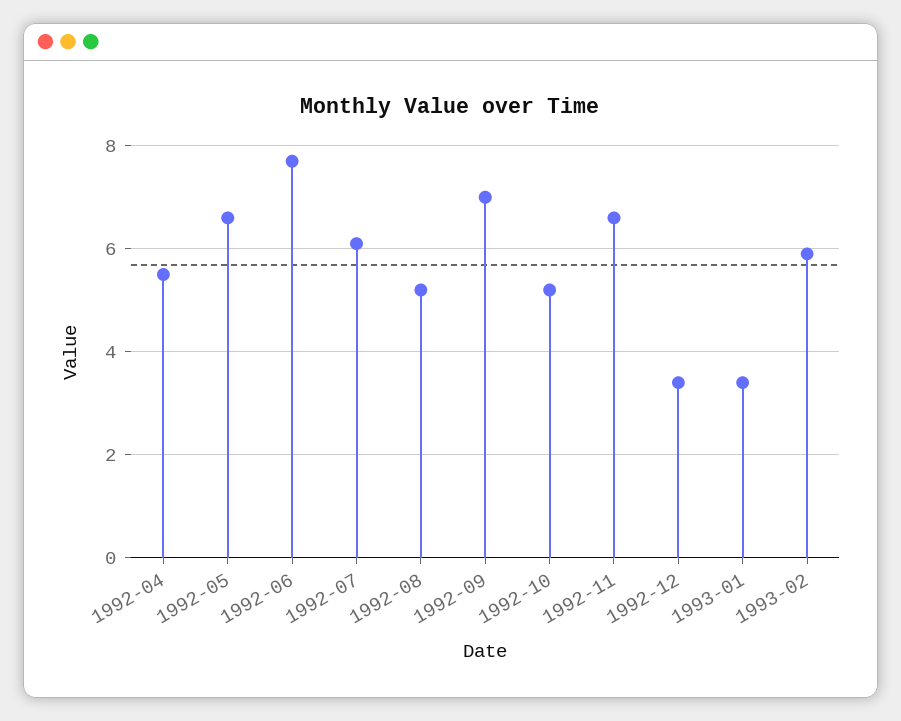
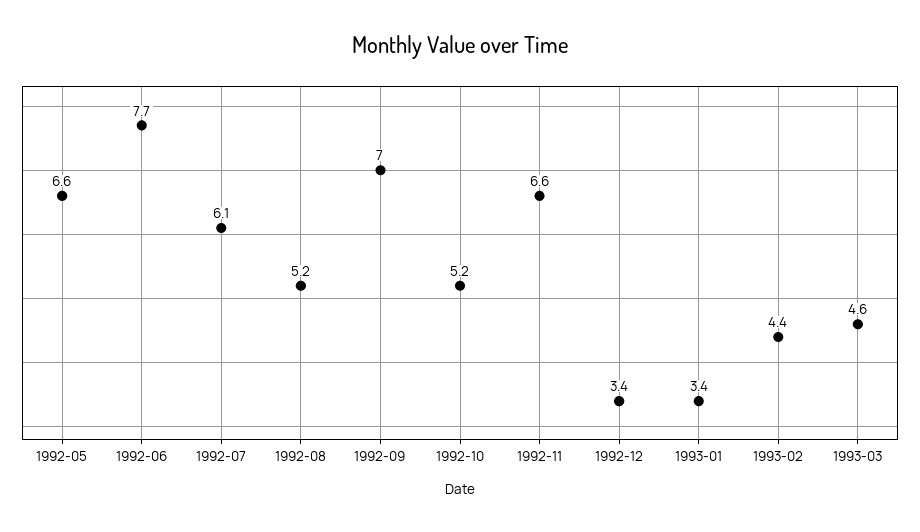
1992-04: 5.5 -> none
1993-02: 6 -> 4.4
1993-03: none -> 4.6

